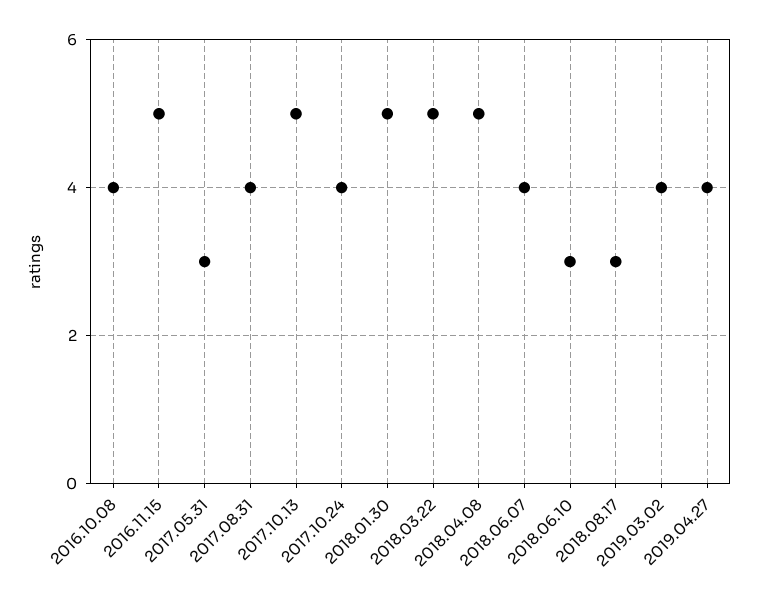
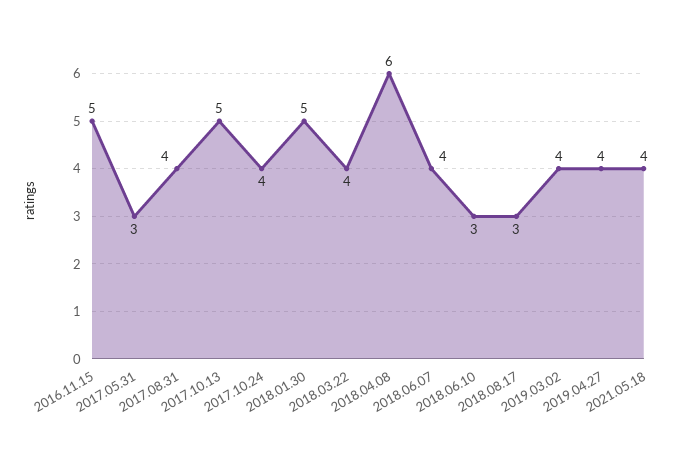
2016.10.08: 4 -> none
2018.03.22: 5 -> 4
2018.04.08: 5 -> 6
2021.05.18: none -> 4

